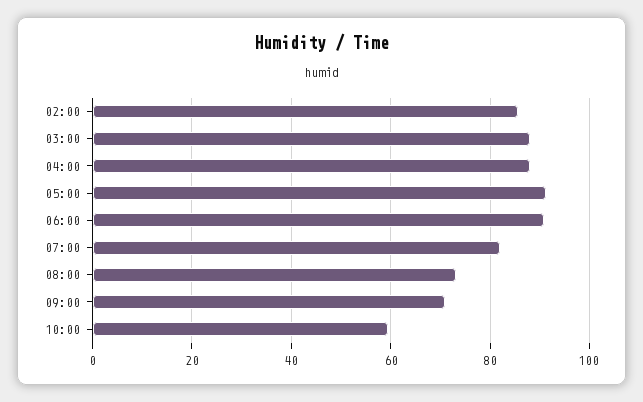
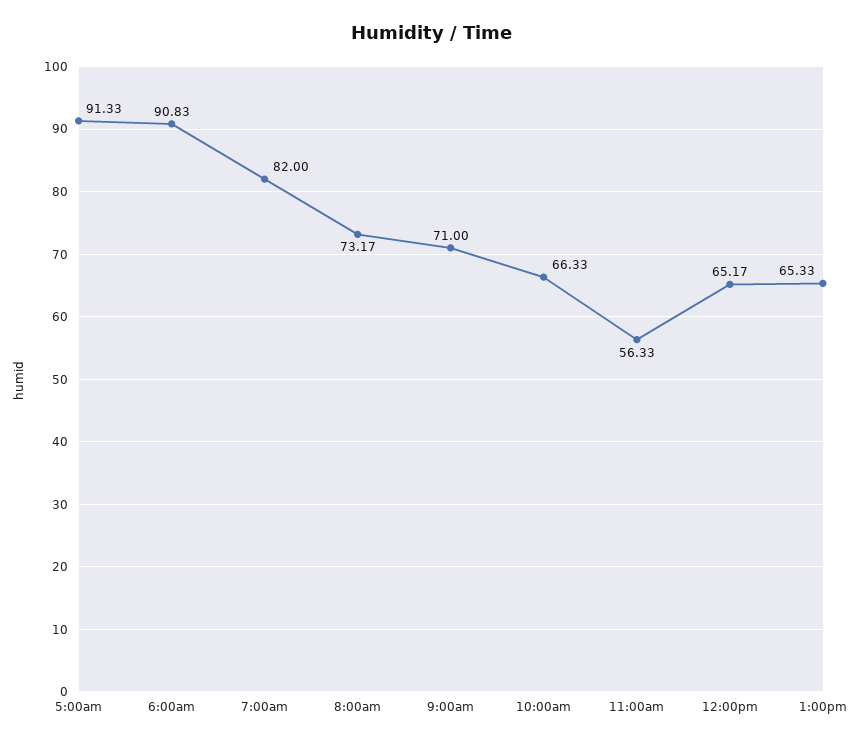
02:00: 86 -> none
03:00: 88 -> none
04:00: 88 -> none
10:00: 60 -> 66.33
11:00am: none -> 56.33
12:00pm: none -> 65.17
1:00pm: none -> 65.33

